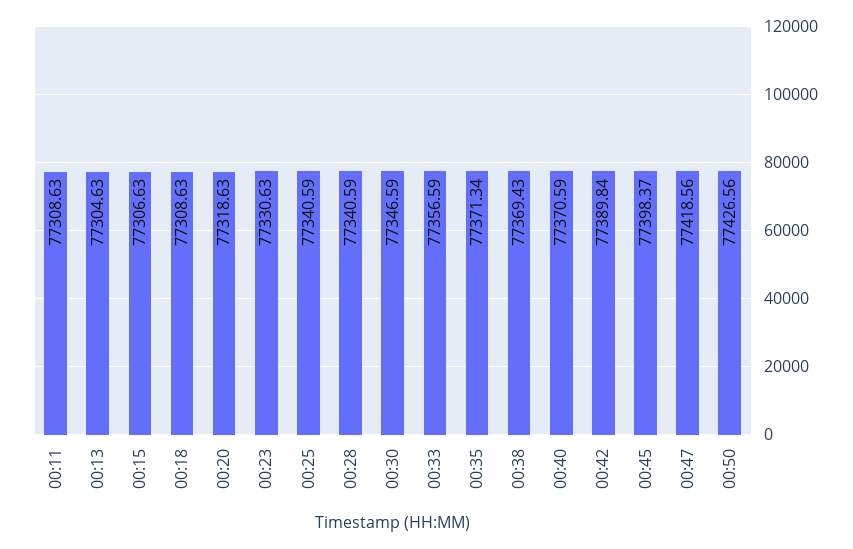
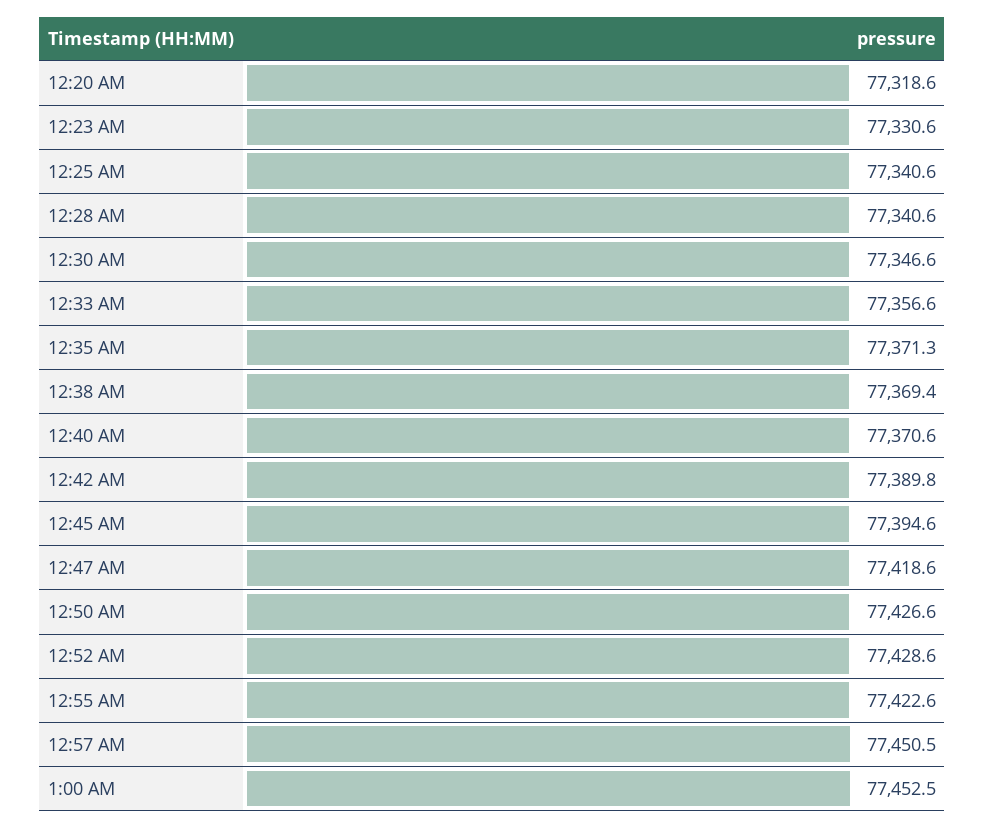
00:11: 77308.63 -> none
00:13: 77304.63 -> none
00:15: 77306.63 -> none
00:18: 77308.63 -> none
00:45: 77398.37 -> 77394.6
12:52 AM: none -> 77428.6
12:55 AM: none -> 77422.6
12:57 AM: none -> 77450.5
1:00 AM: none -> 77452.5

